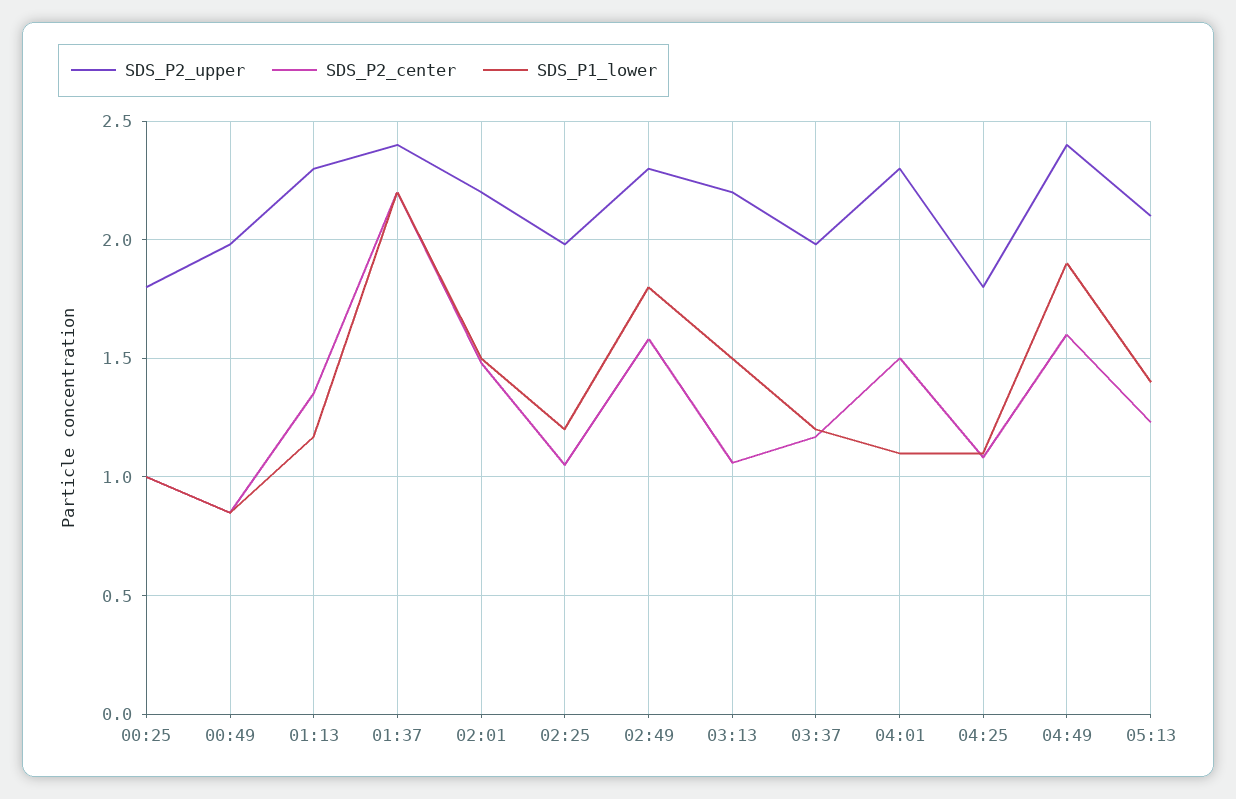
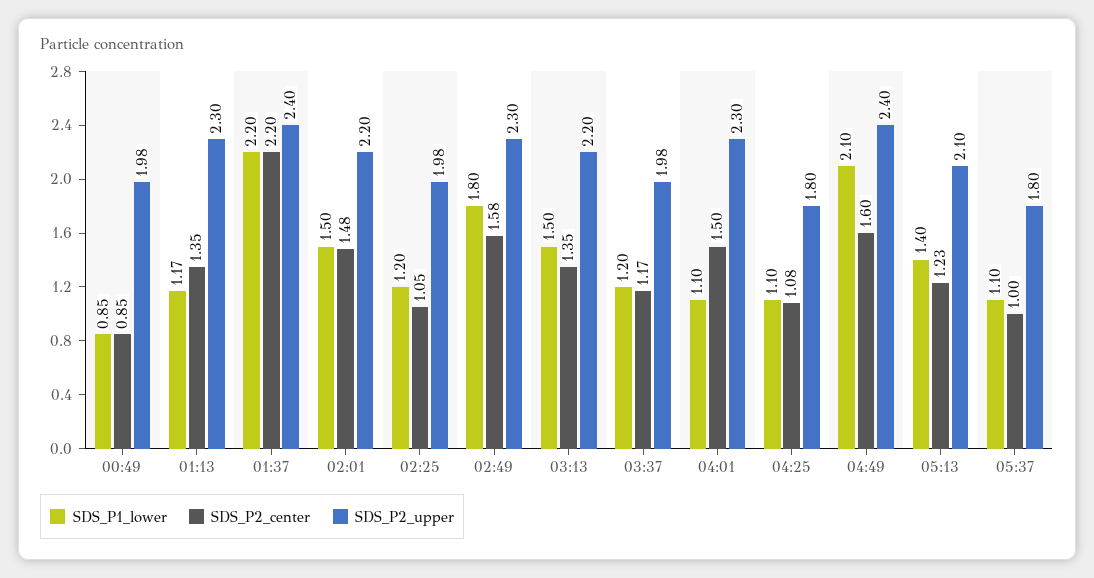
SDS_P2_upper, 00:25: 1.8 -> none
SDS_P2_center, 00:25: 1 -> none
SDS_P1_lower, 00:25: 1 -> none
SDS_P2_center, 03:13: 1.05 -> 1.35
SDS_P1_lower, 04:49: 1.9 -> 2.1
SDS_P1_lower, 05:37: none -> 1.1
SDS_P2_center, 05:37: none -> 1
SDS_P2_upper, 05:37: none -> 1.8

